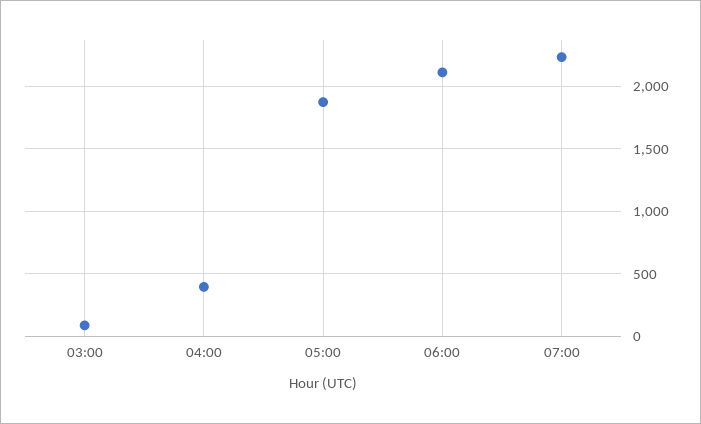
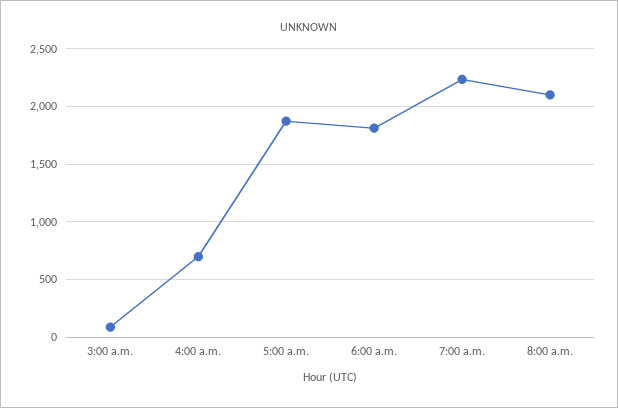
04:00: 400 -> 700
06:00: 2100 -> 1800
8:00 a.m.: none -> 2100

